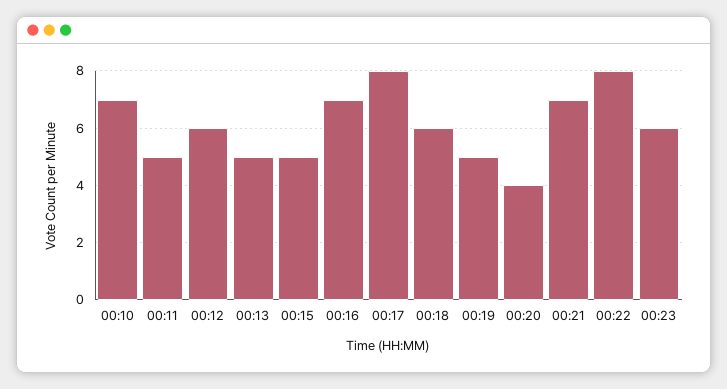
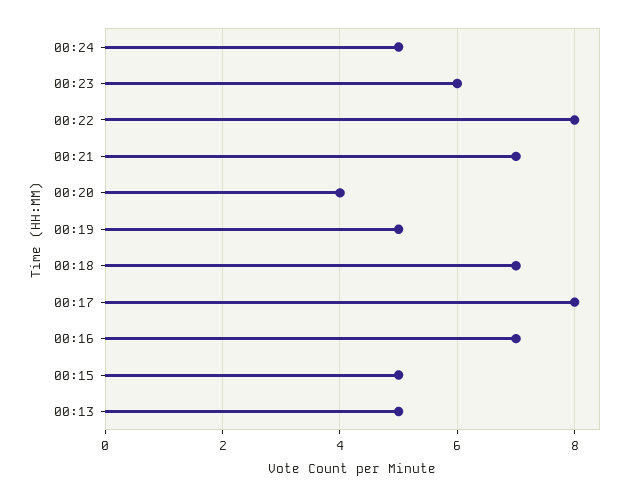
00:10: 7 -> none
00:11: 5 -> none
00:12: 6 -> none
00:18: 6 -> 7
00:24: none -> 5

